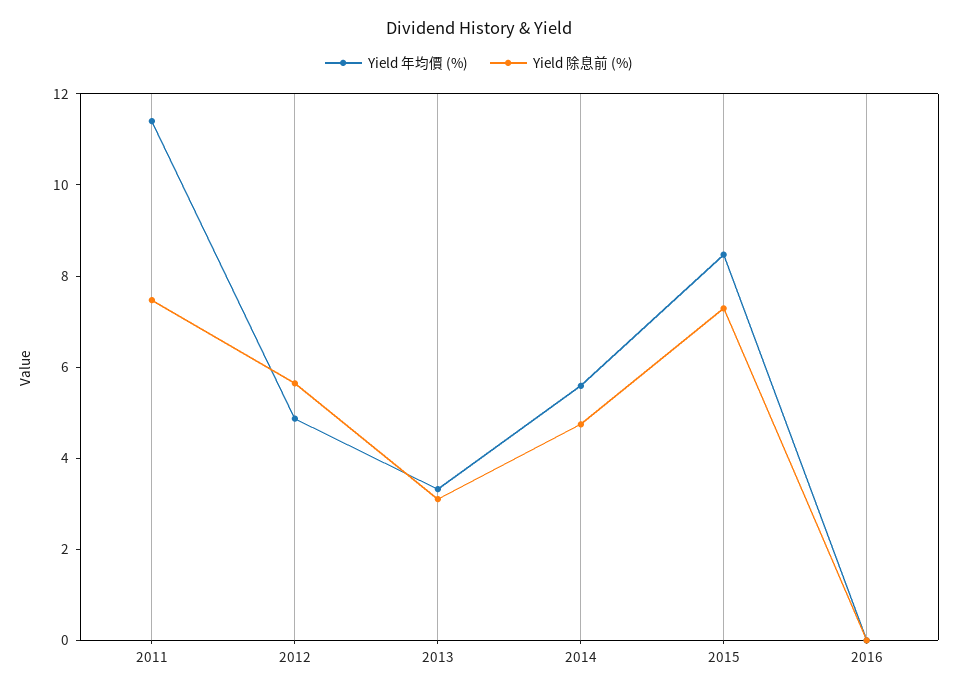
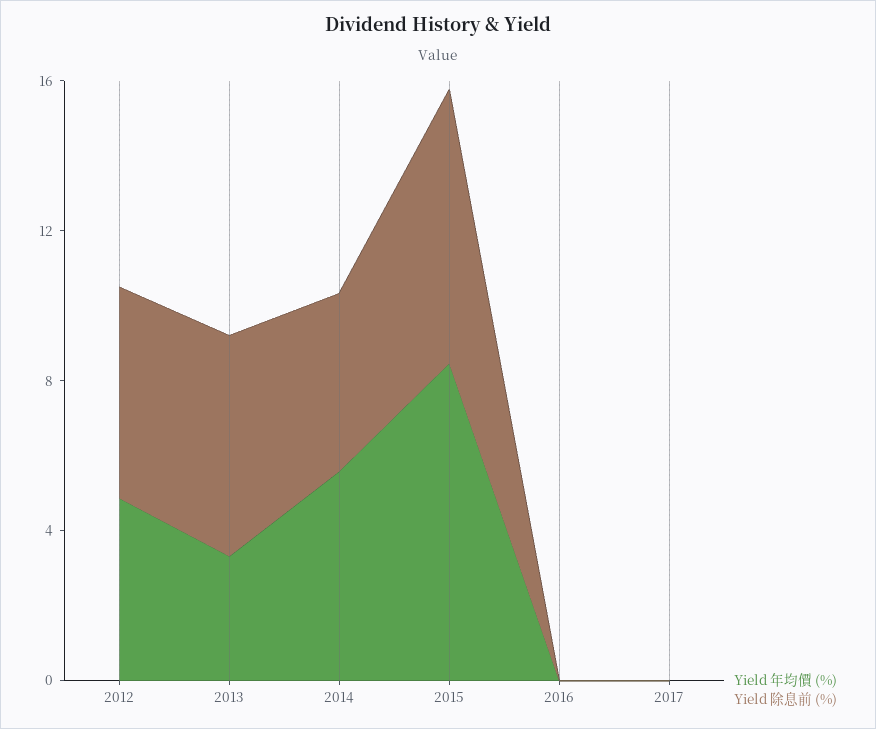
Yield 年均價 (%), 2011: 11.5 -> none
Yield 除息前 (%), 2011: 7.5 -> none
Yield 除息前 (%), 2013: 3 -> 6
Yield 年均價 (%), 2017: none -> 0
Yield 除息前 (%), 2017: none -> 0

